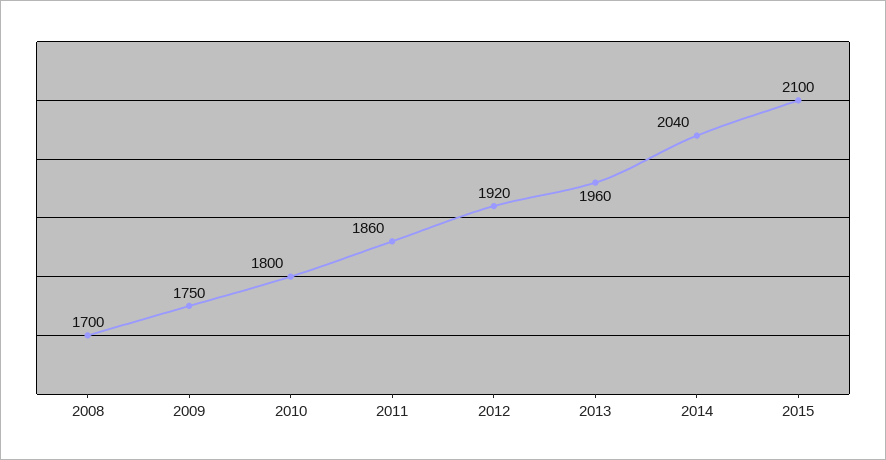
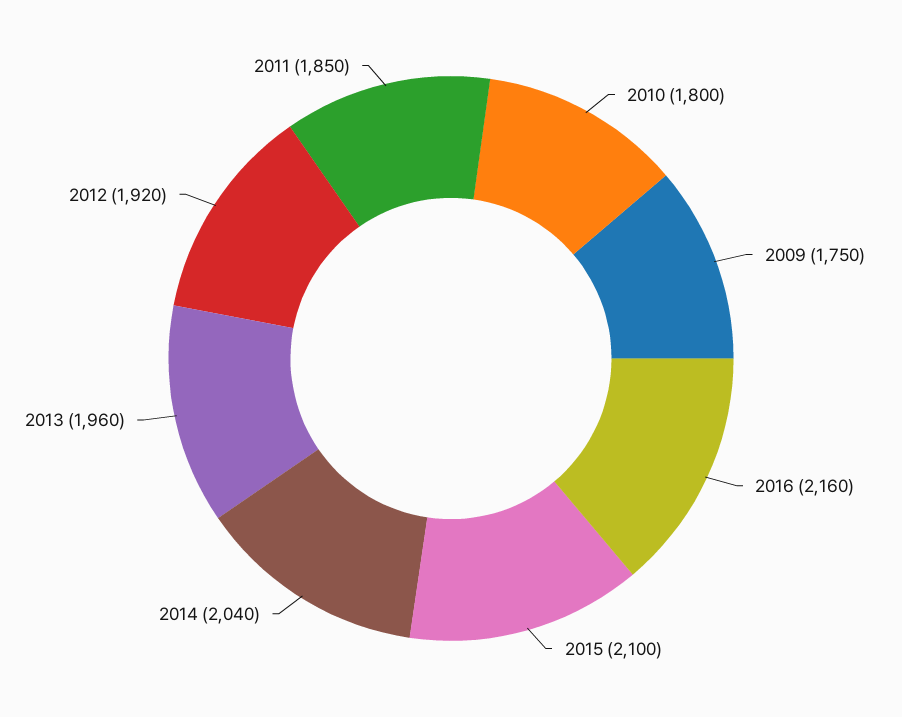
2008: 1700 -> none
2011: 1860 -> 1850
2016: none -> 2160

